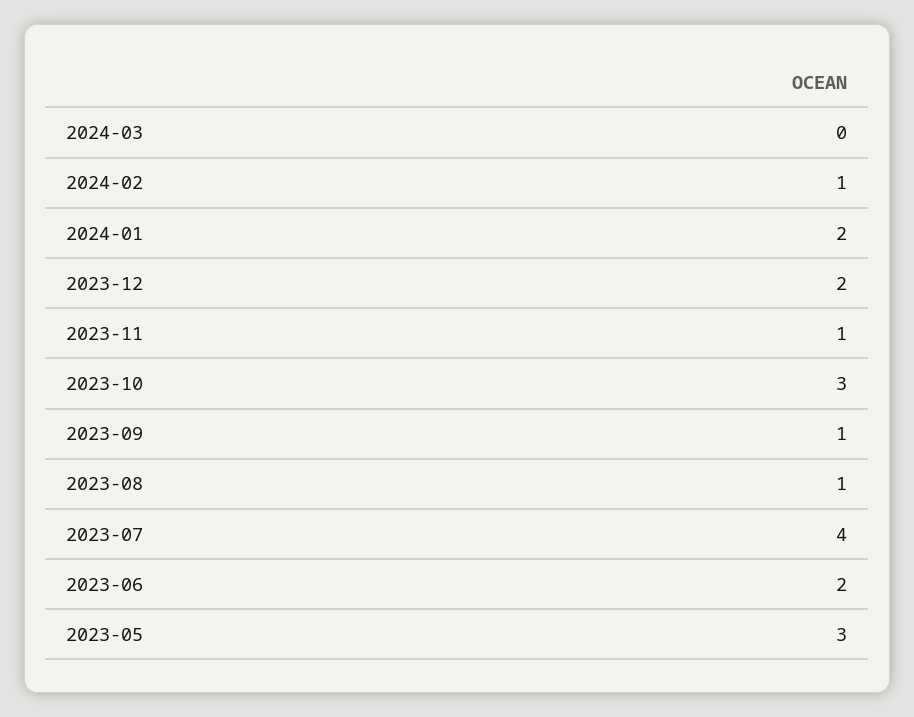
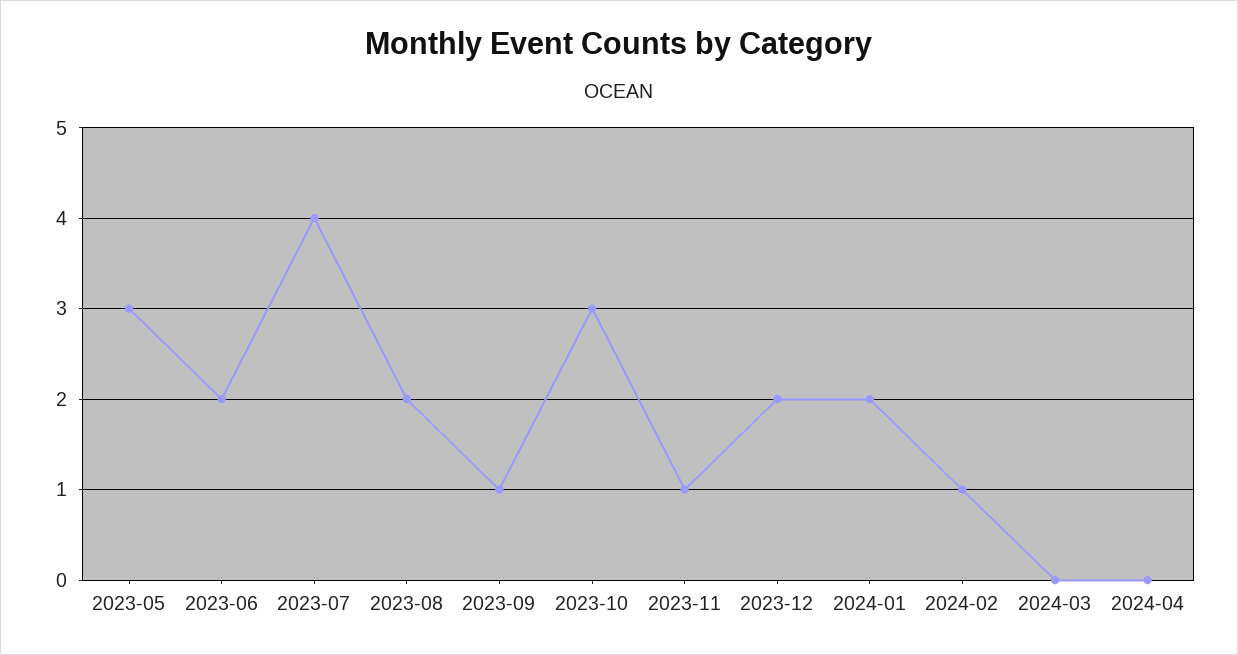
2023-08: 1 -> 2
2024-04: none -> 0

